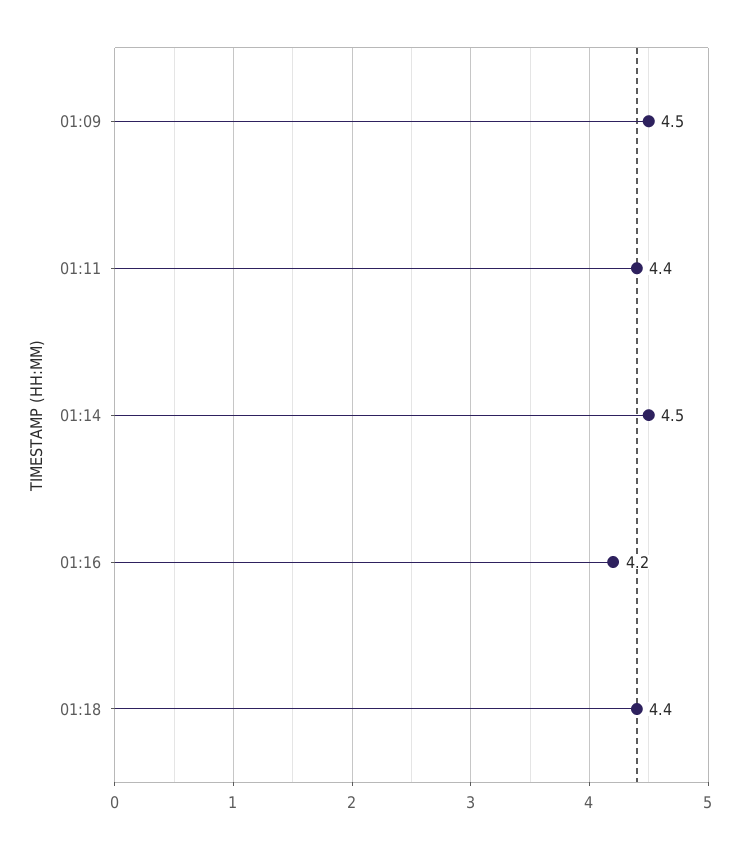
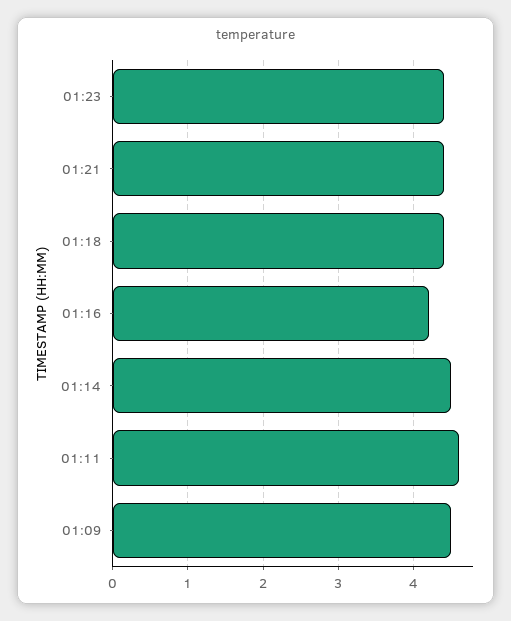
01:11: 4.4 -> 4.6
01:23: none -> 4.4
01:21: none -> 4.4

